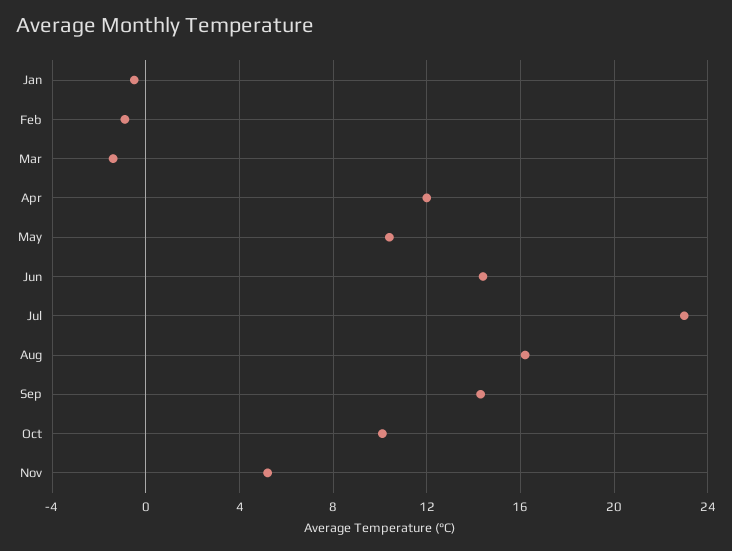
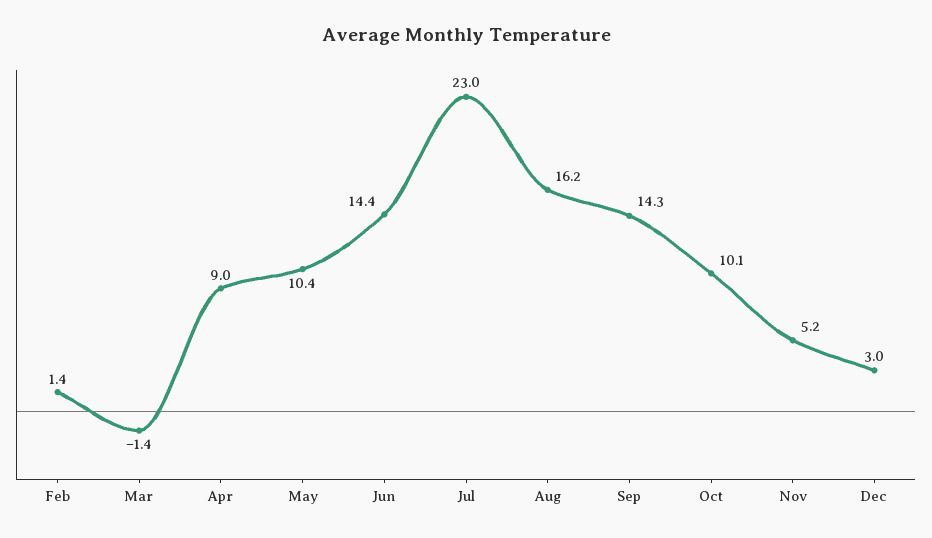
Jan: -0.5 -> none
Feb: -1 -> 1.4
Apr: 12 -> 9
Dec: none -> 3

